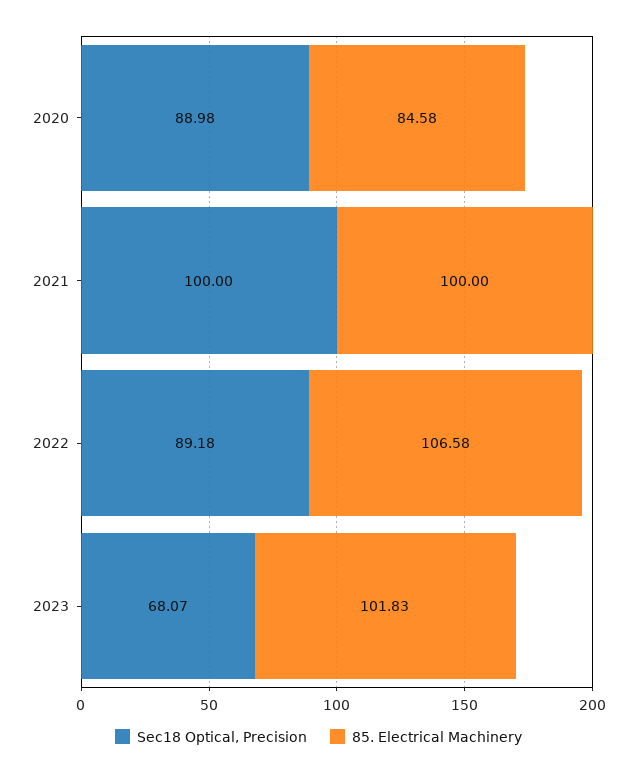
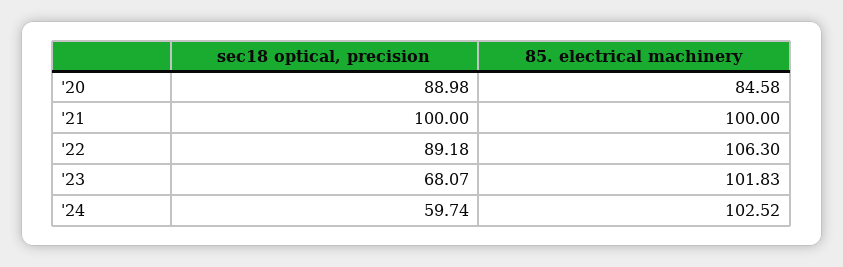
85. Electrical Machinery, 2022: 106.58 -> 106.3
Sec18 Optical, Precision, '24: none -> 59.74
85. Electrical Machinery, '24: none -> 102.52

